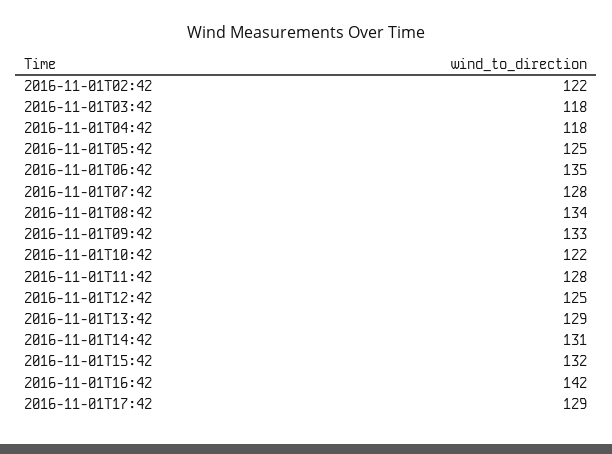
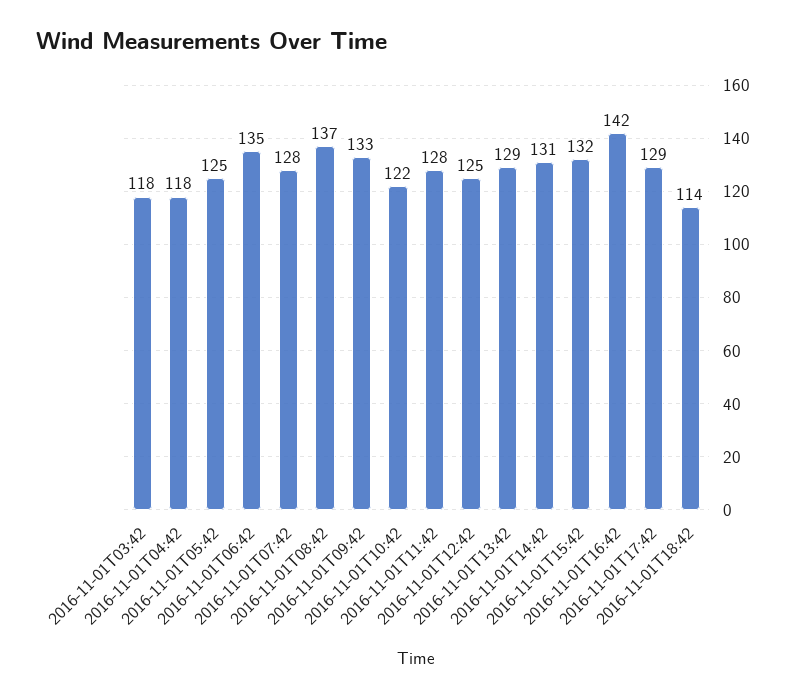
2016-11-01T02:42: 122 -> none
2016-11-01T08:42: 134 -> 137
2016-11-01T18:42: none -> 114

